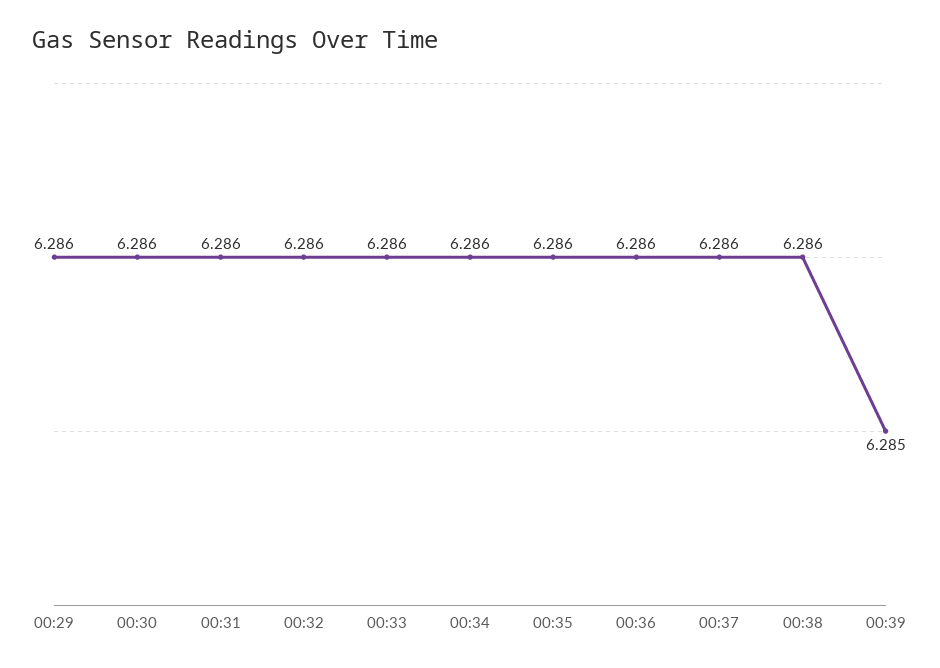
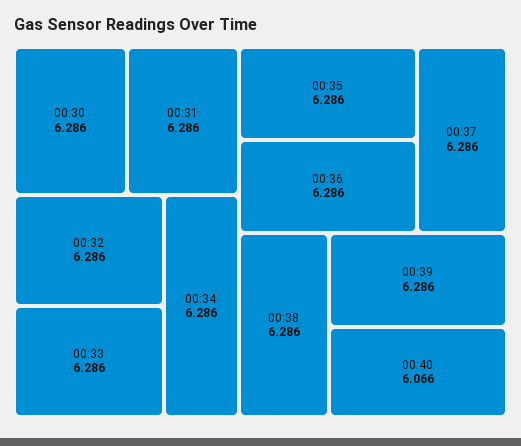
00:29: 6.286 -> none
00:39: 6.285 -> 6.286
00:40: none -> 6.066

